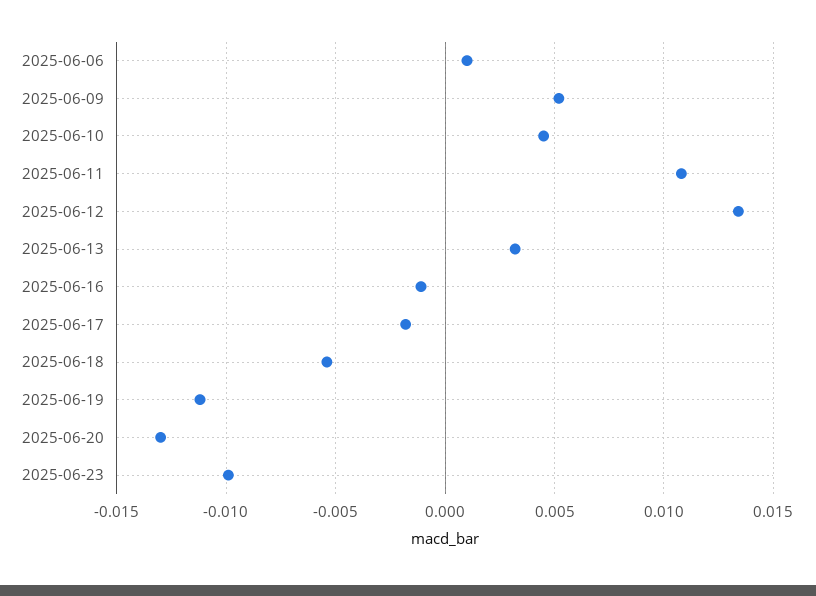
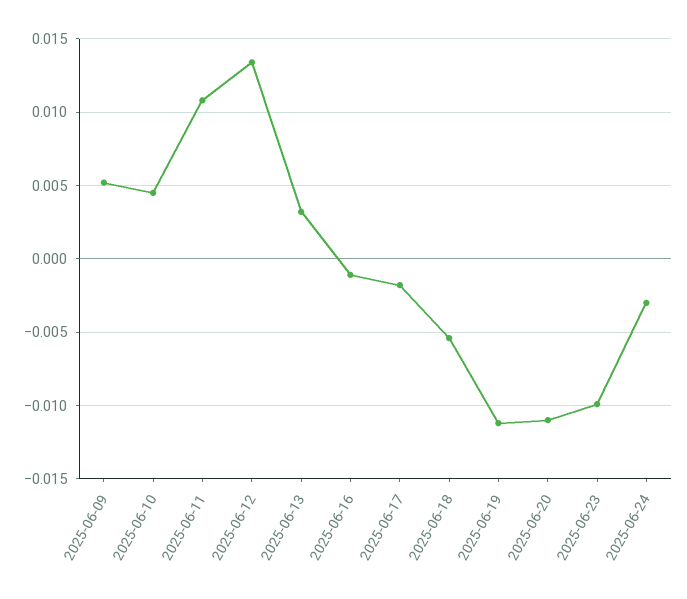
2025-06-06: 0.001 -> none
2025-06-20: -0.013 -> -0.011
2025-06-24: none -> -0.003

